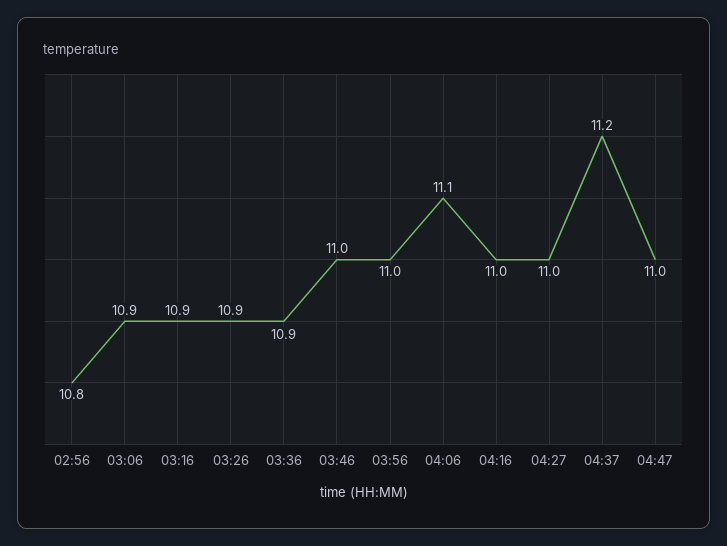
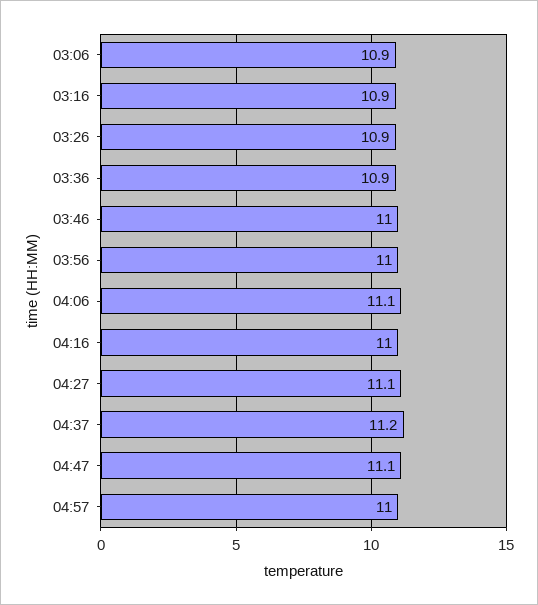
02:56: 10.8 -> none
04:27: 11 -> 11.1
04:47: 11 -> 11.1
04:57: none -> 11

